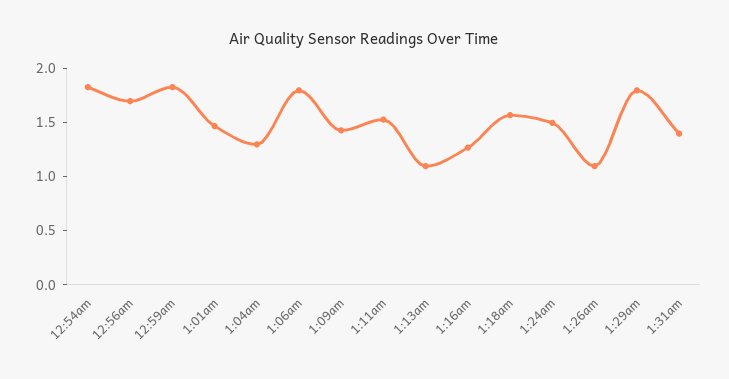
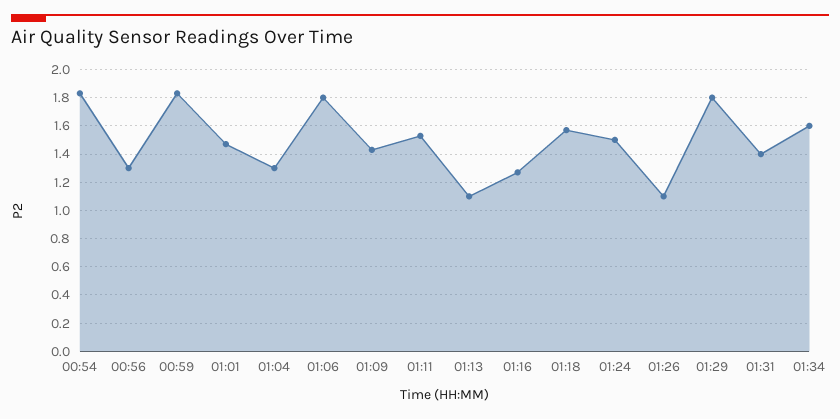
12:56am: 1.7 -> 1.3
01:34: none -> 1.6

